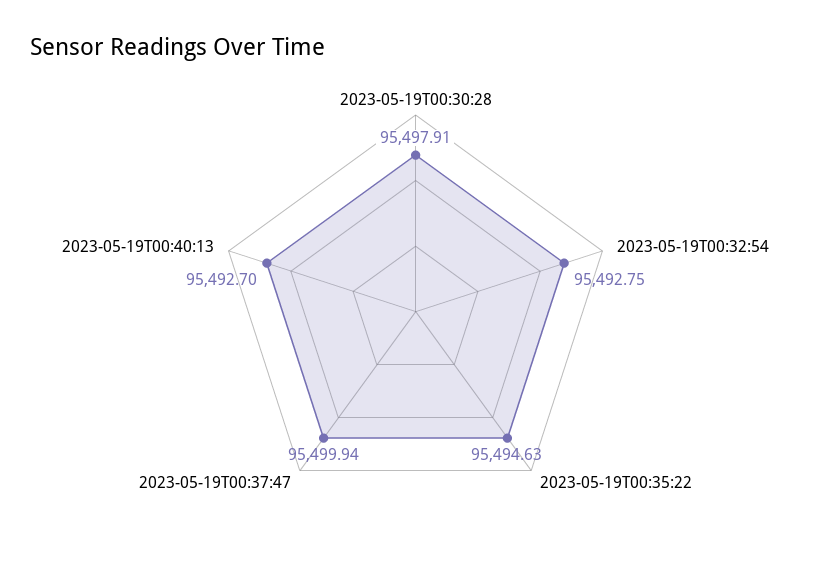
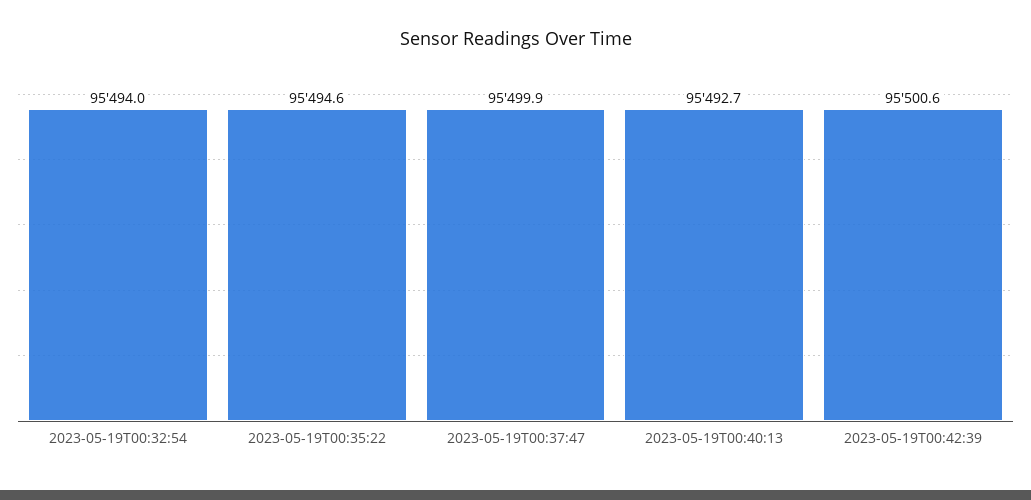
2023-05-19T00:30:28: 95497.91 -> none
2023-05-19T00:32:54: 95492.75 -> 95494
2023-05-19T00:42:39: none -> 95500.6

